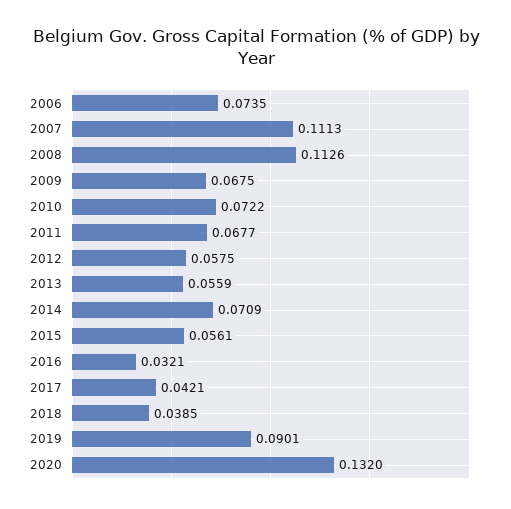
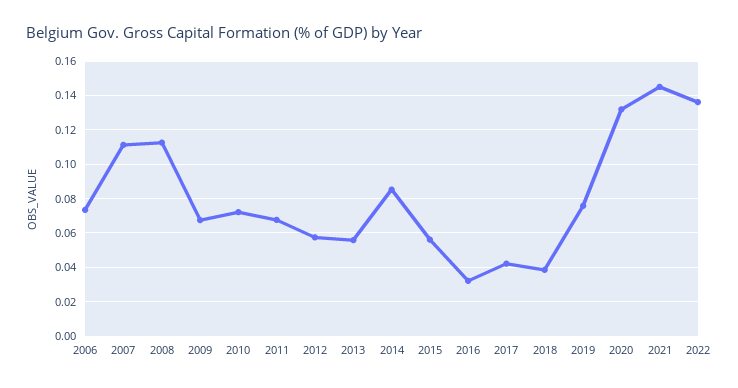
2014: 0.0709 -> 0.085
2019: 0.0901 -> 0.075
2021: none -> 0.145
2022: none -> 0.135

